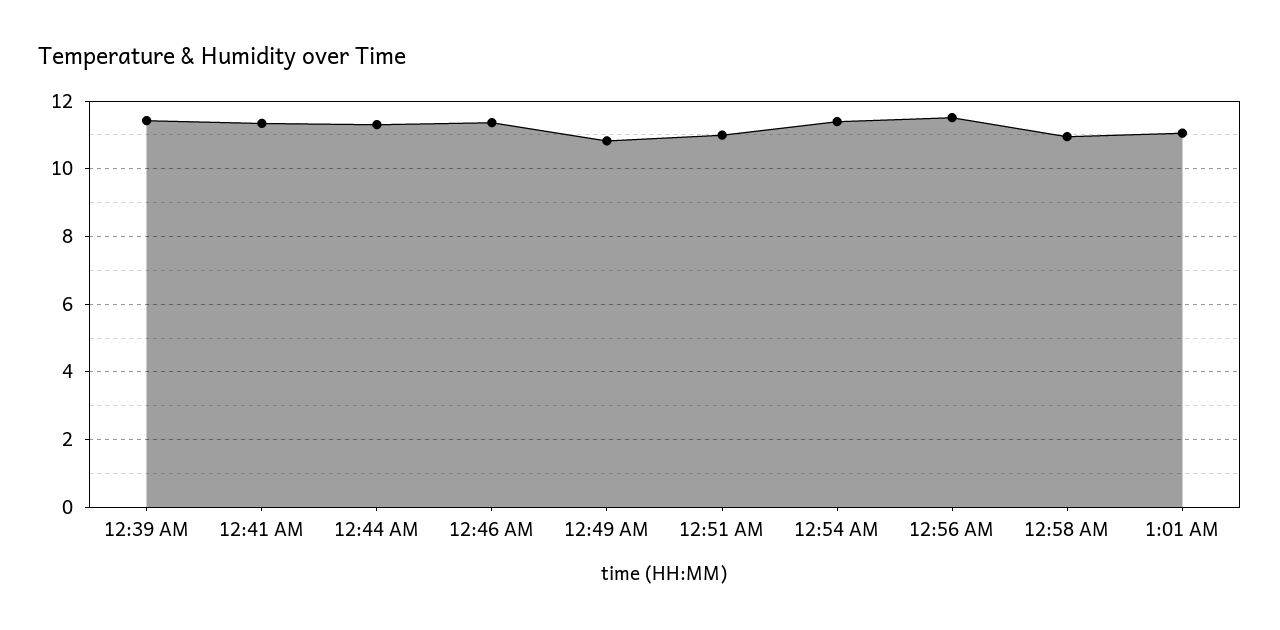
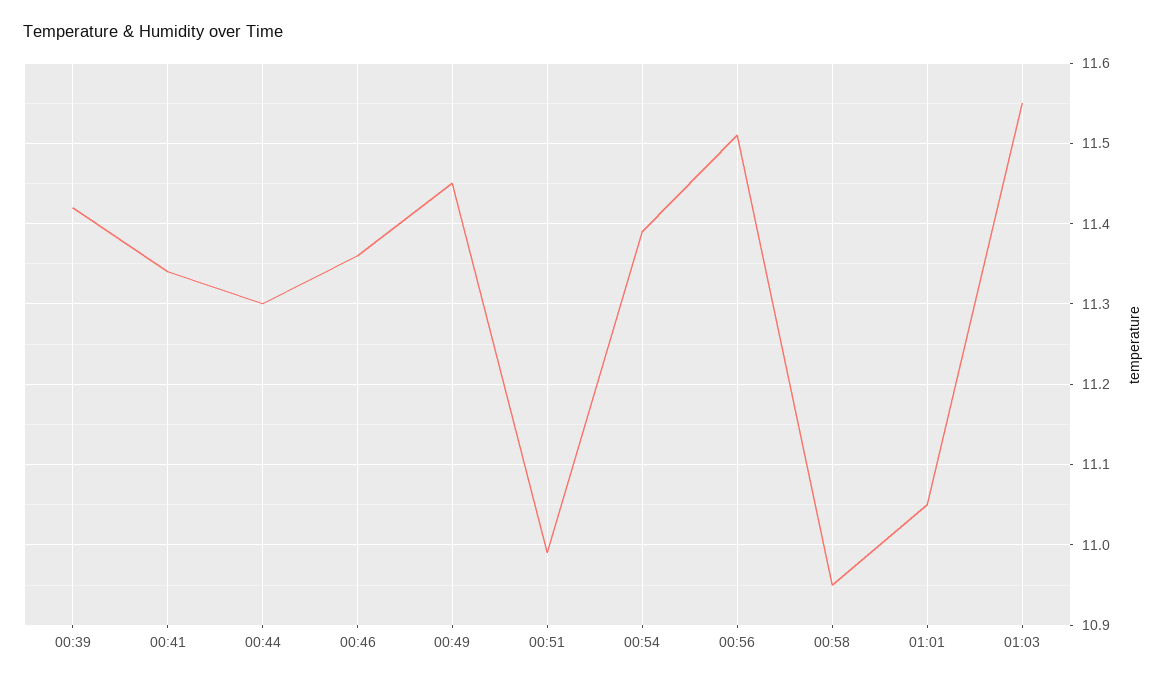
12:49 AM: 10.8 -> 11.45
01:03: none -> 11.55

